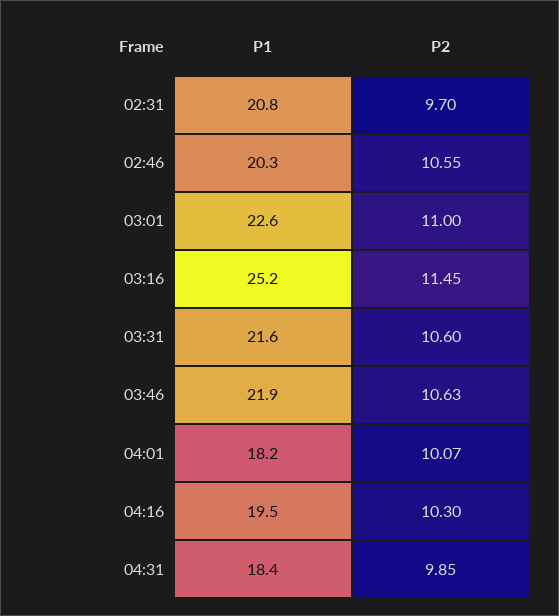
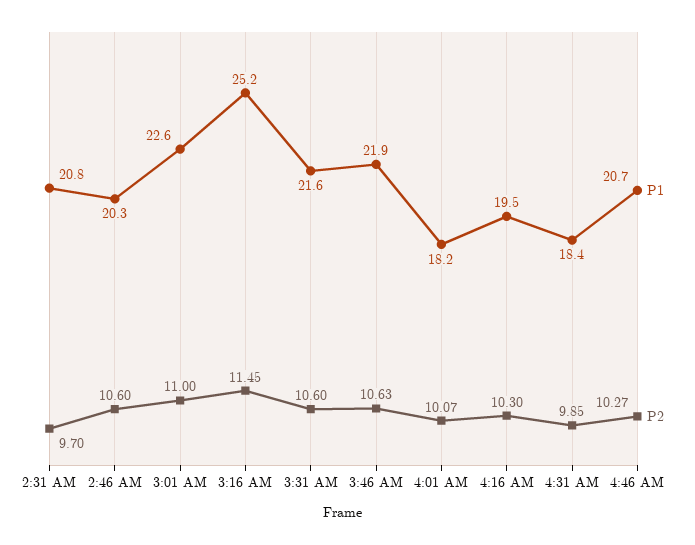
P2, 02:46: 10.55 -> 10.6
P1, 4:46 AM: none -> 20.7
P2, 4:46 AM: none -> 10.27

